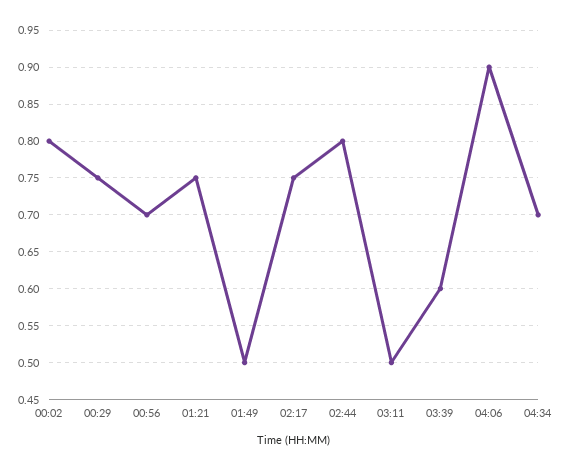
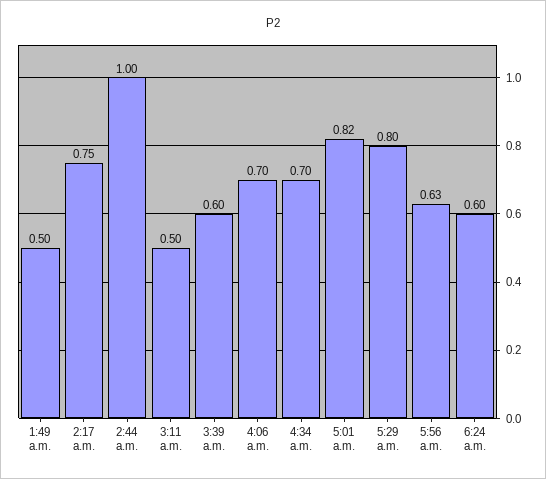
00:02: 0.8 -> none
00:29: 0.75 -> none
00:56: 0.7 -> none
01:21: 0.75 -> none
02:44: 0.8 -> 1
04:06: 0.9 -> 0.7
5:01 a.m.: none -> 0.82
5:29 a.m.: none -> 0.8
5:56 a.m.: none -> 0.63
6:24 a.m.: none -> 0.6

